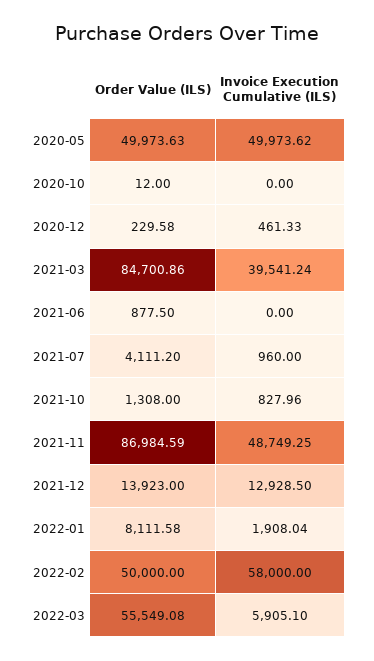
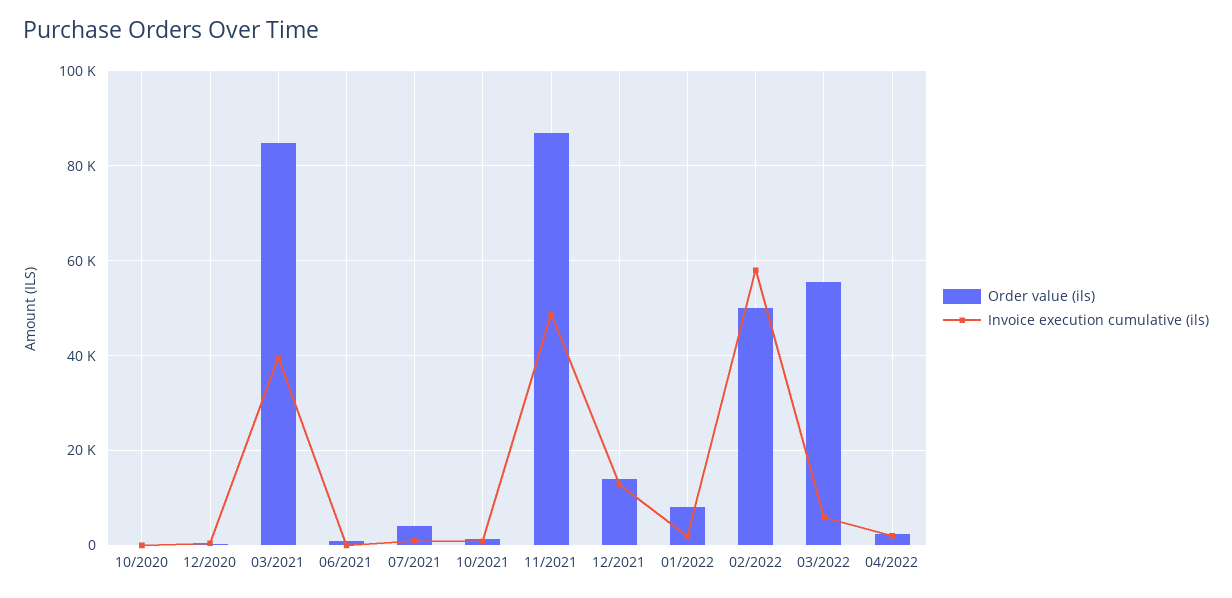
Order Value (ILS), 2020-05: 49973.63 -> none
Invoice Execution Cumulative (ILS), 2020-05: 49973.62 -> none
Order Value (ILS), 04/2022: none -> 2000
Invoice Execution Cumulative (ILS), 04/2022: none -> 2000

